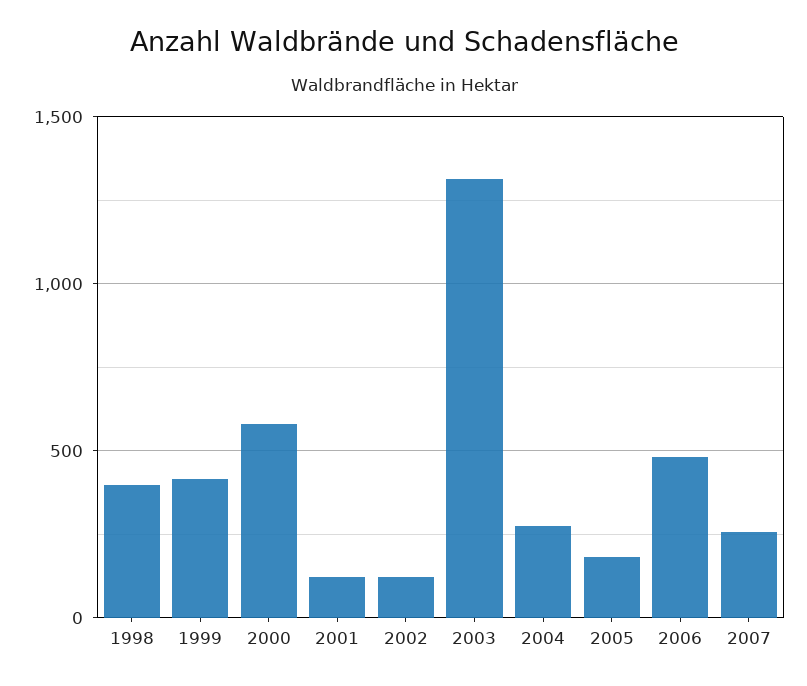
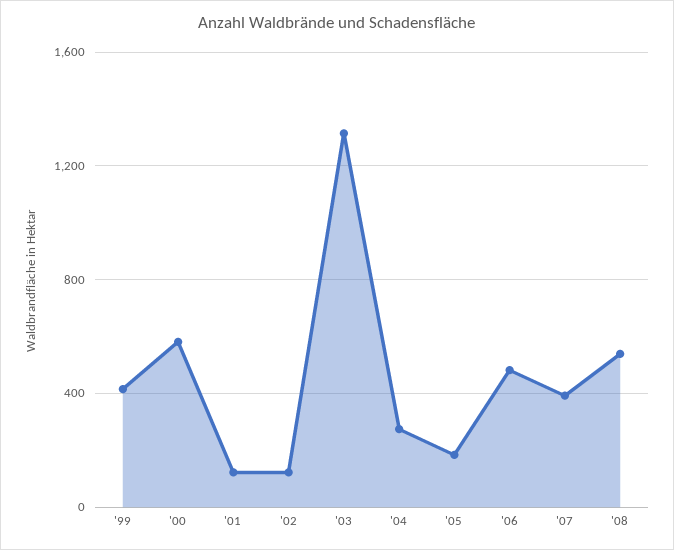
1998: 400 -> none
2007: 250 -> 400
'08: none -> 550

